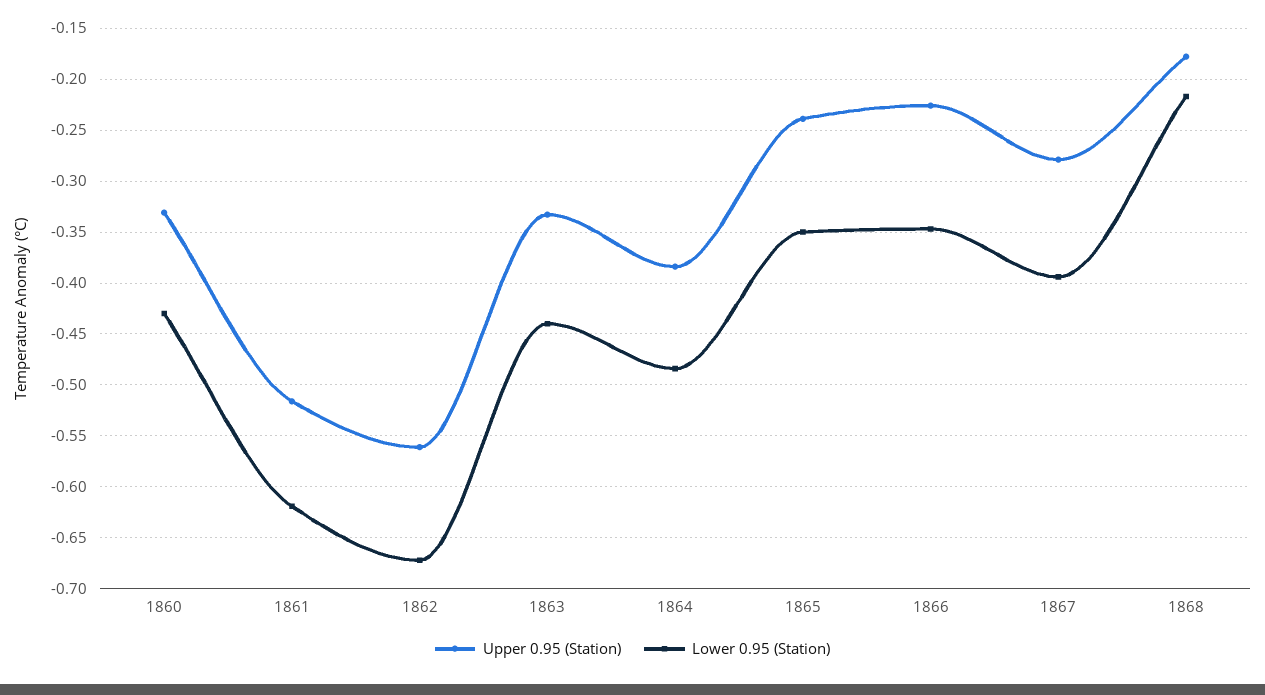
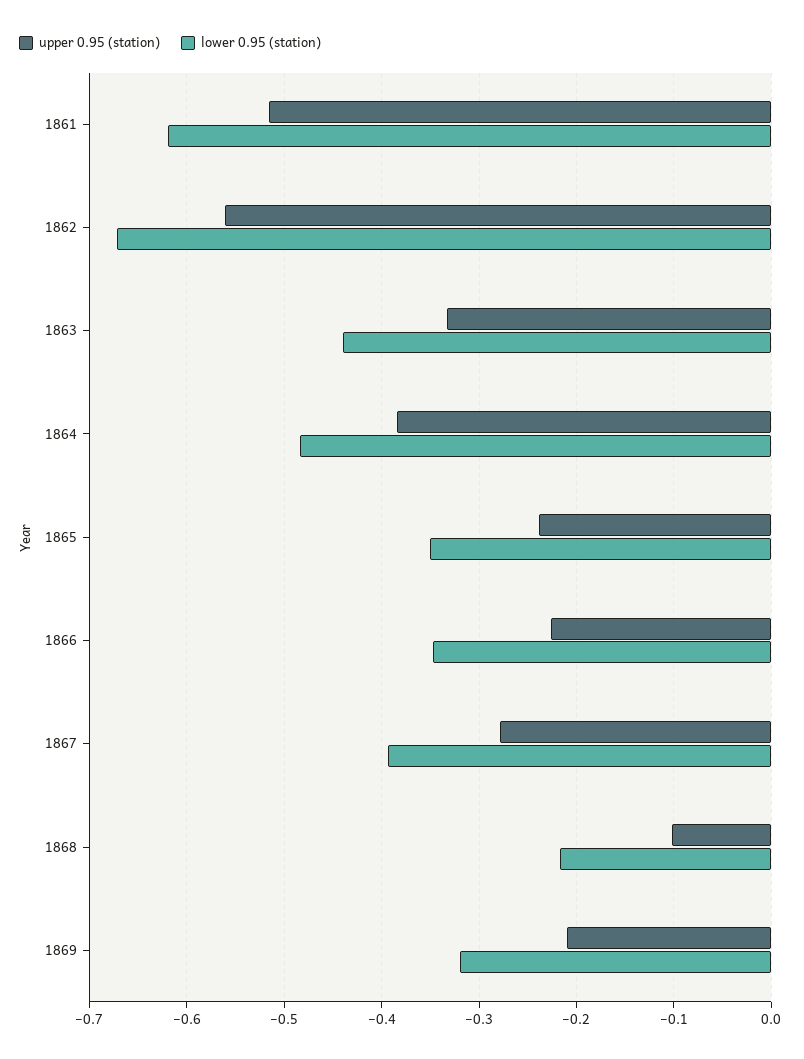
Upper 0.95 (Station), 1860: -0.33 -> none
Lower 0.95 (Station), 1860: -0.43 -> none
Upper 0.95 (Station), 1868: -0.18 -> -0.1
Upper 0.95 (Station), 1869: none -> -0.21
Lower 0.95 (Station), 1869: none -> -0.32

